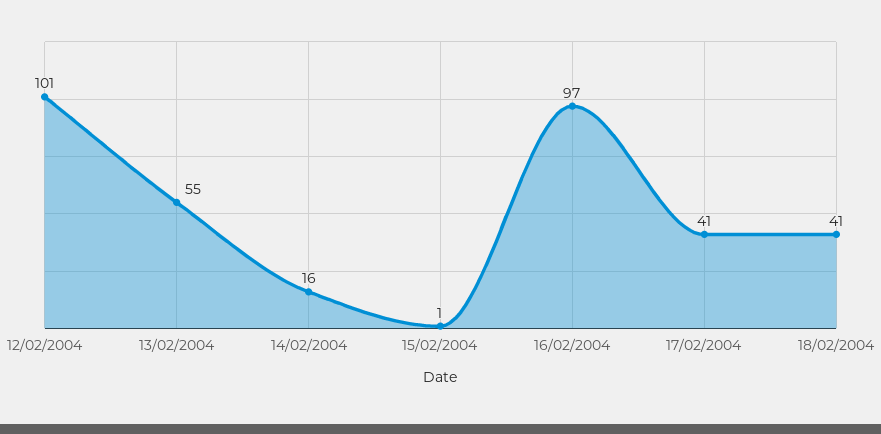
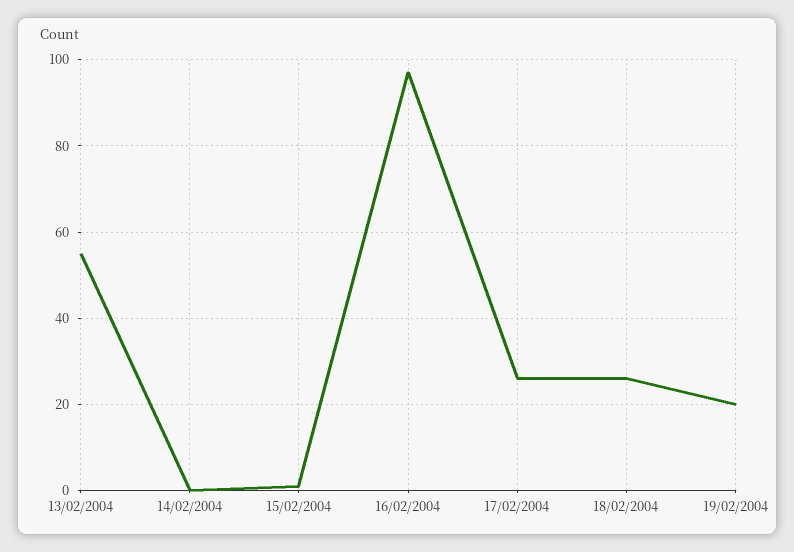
12/02/2004: 101 -> none
14/02/2004: 16 -> 0
17/02/2004: 41 -> 25
18/02/2004: 41 -> 25
19/02/2004: none -> 20

